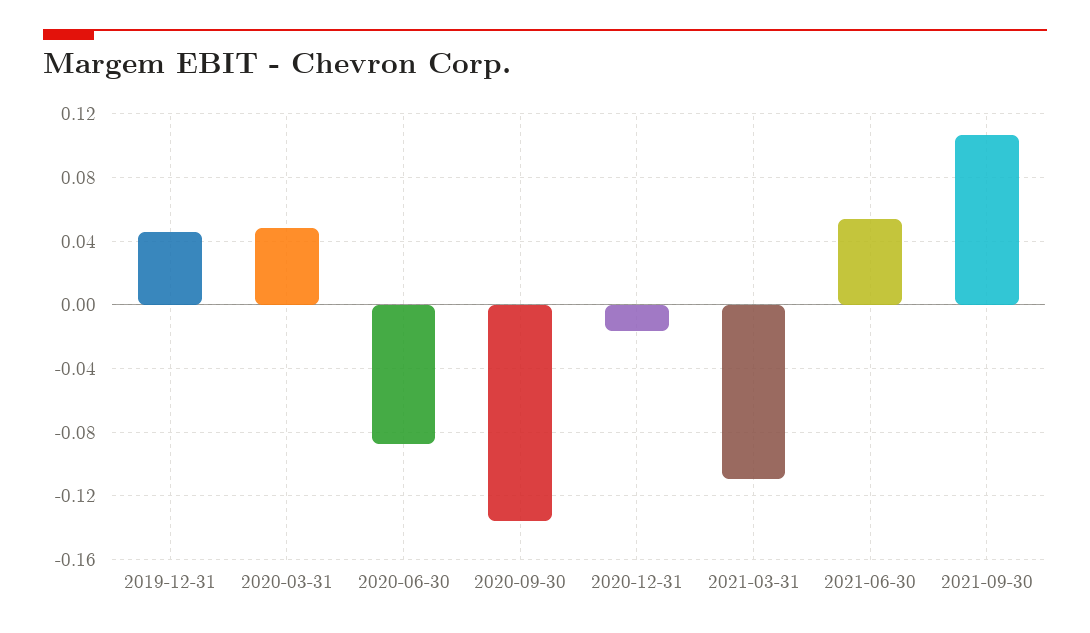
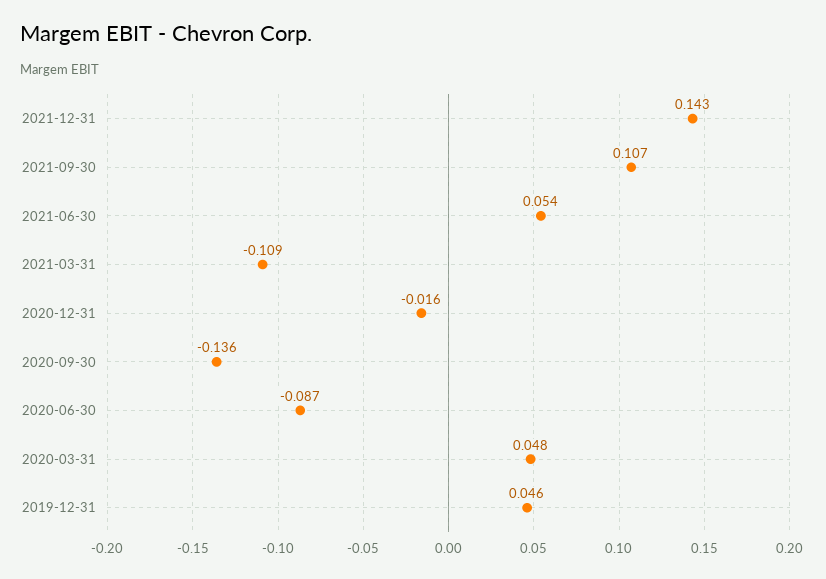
2021-12-31: none -> 0.143

